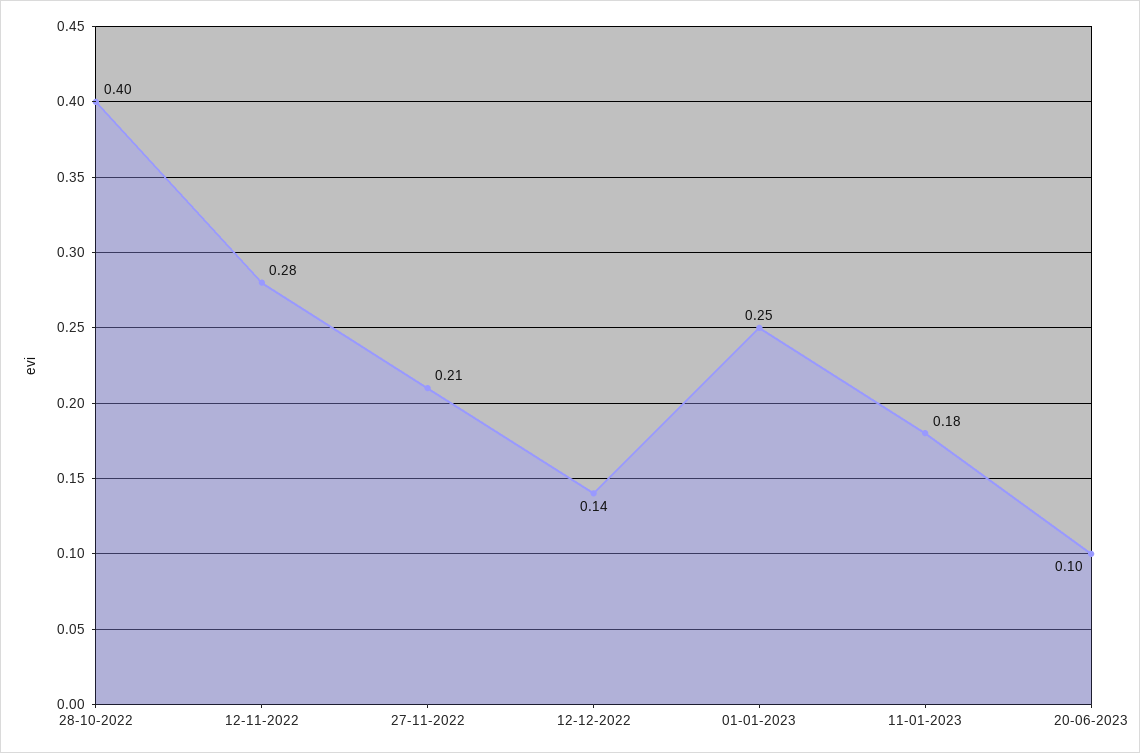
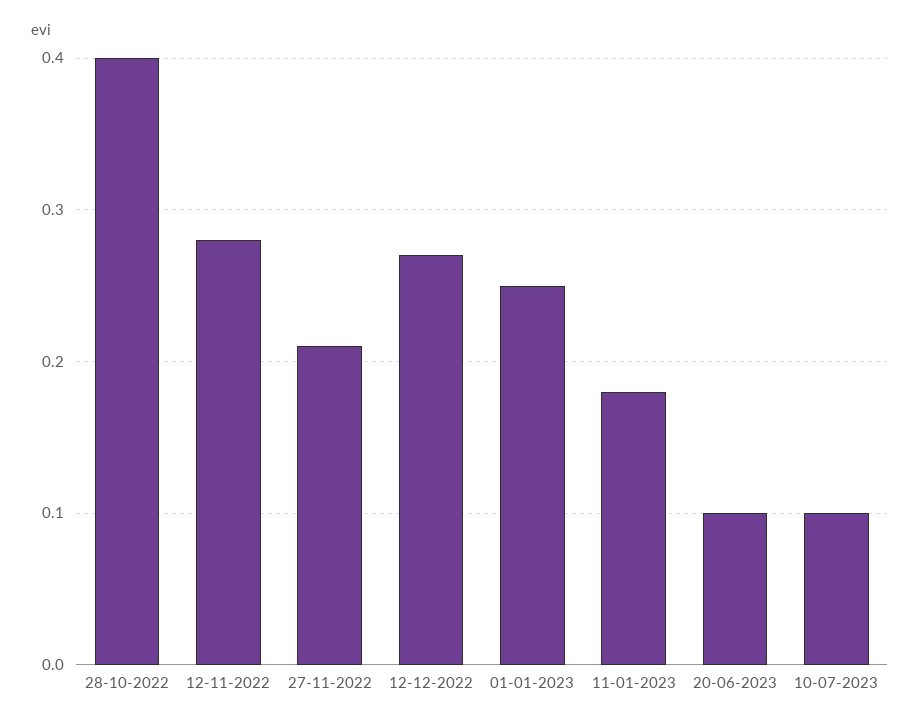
12-12-2022: 0.14 -> 0.27
10-07-2023: none -> 0.1

